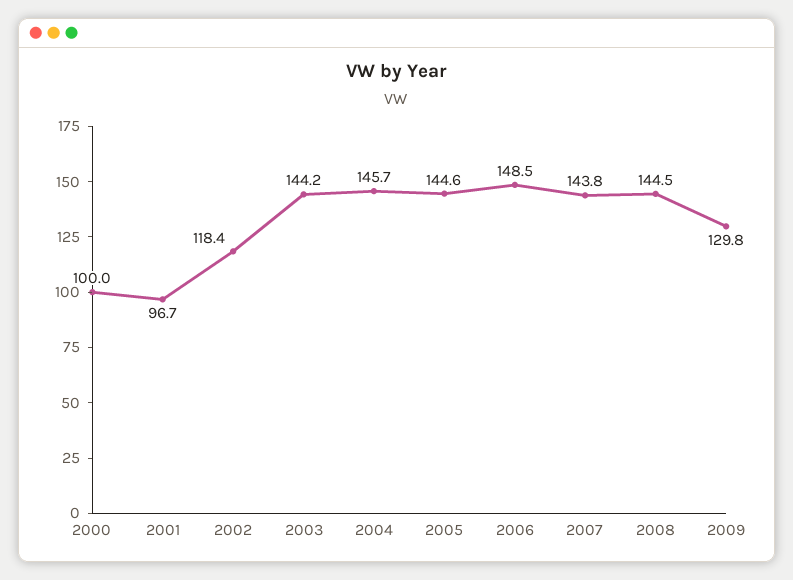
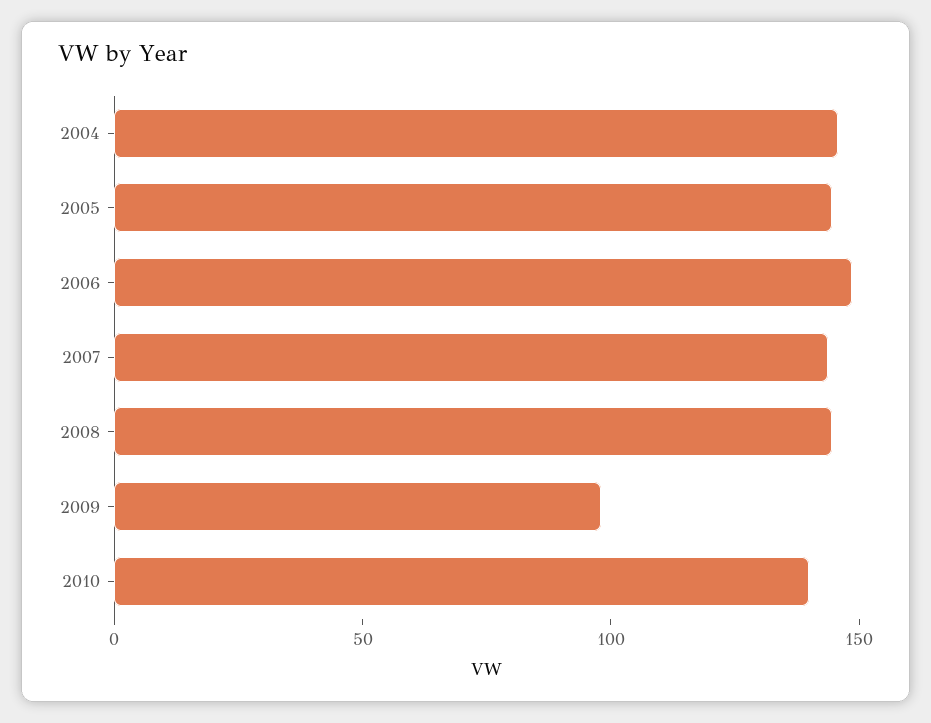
2000: 100 -> none
2001: 96.7 -> none
2002: 118.4 -> none
2003: 144.2 -> none
2009: 129.8 -> 100
2010: none -> 140

